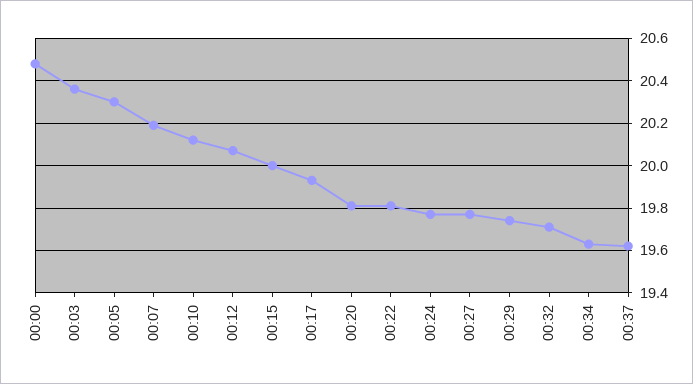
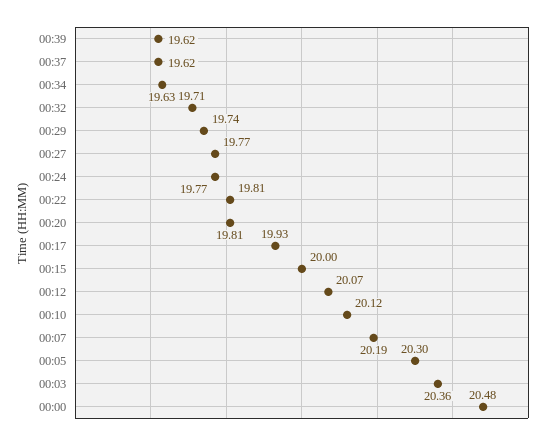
00:39: none -> 19.62

